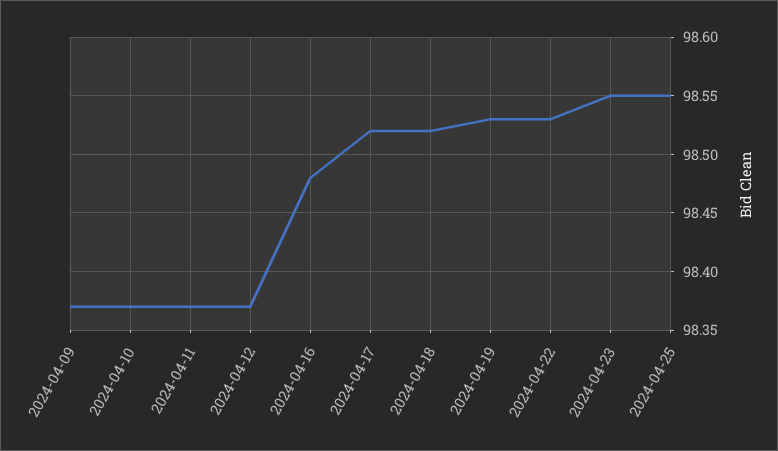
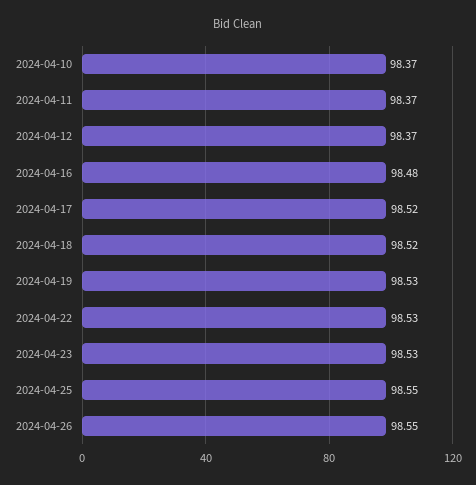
2024-04-09: 98.37 -> none
2024-04-23: 98.55 -> 98.53
2024-04-26: none -> 98.55

